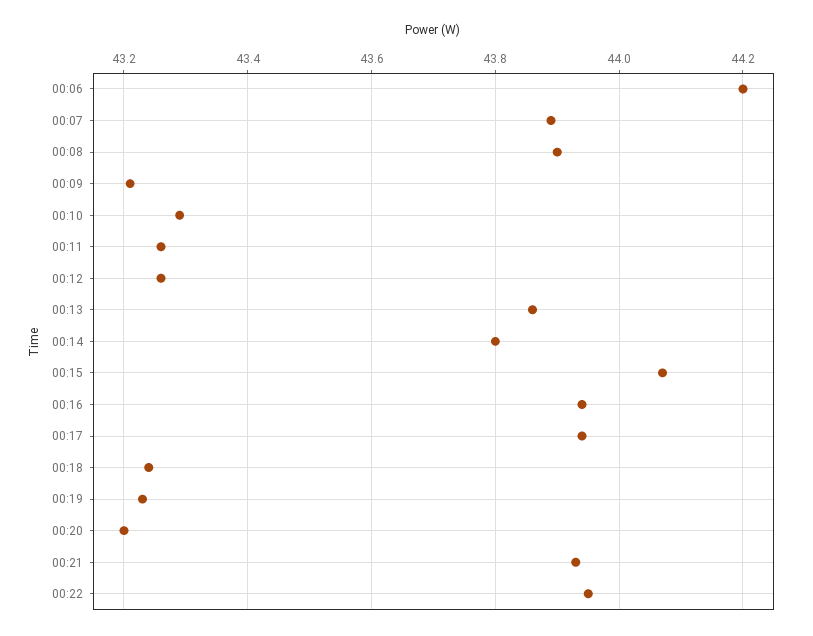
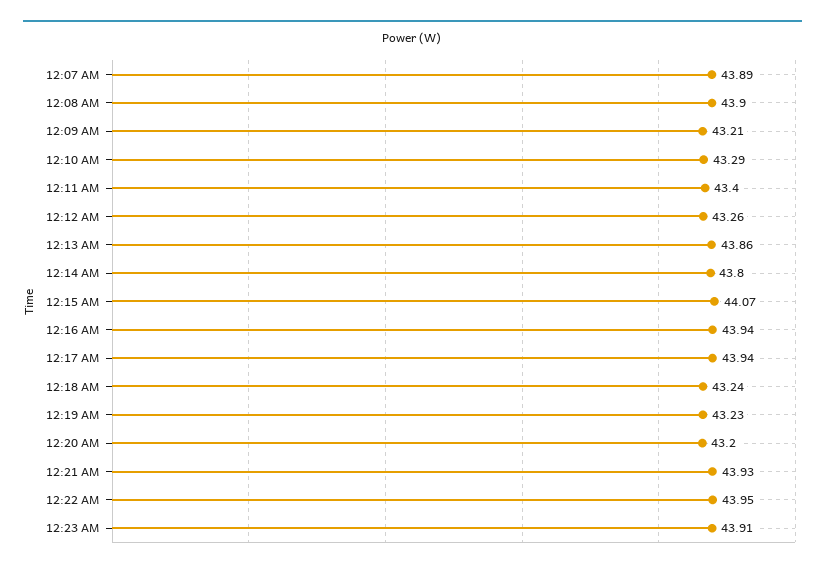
00:06: 44.2 -> none
00:11: 43.25 -> 43.4
12:23 AM: none -> 43.91

